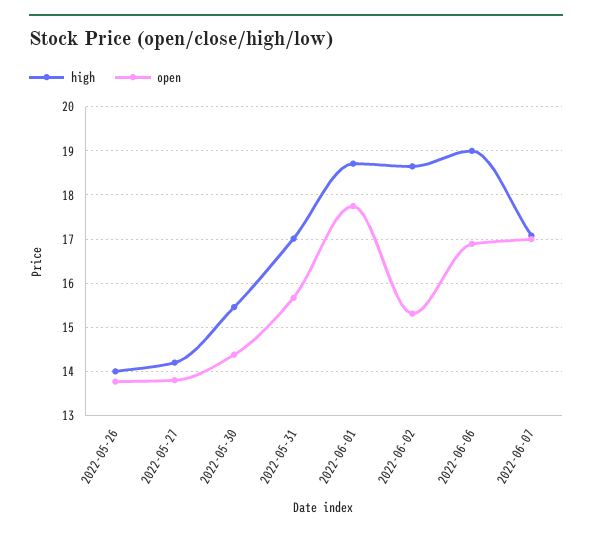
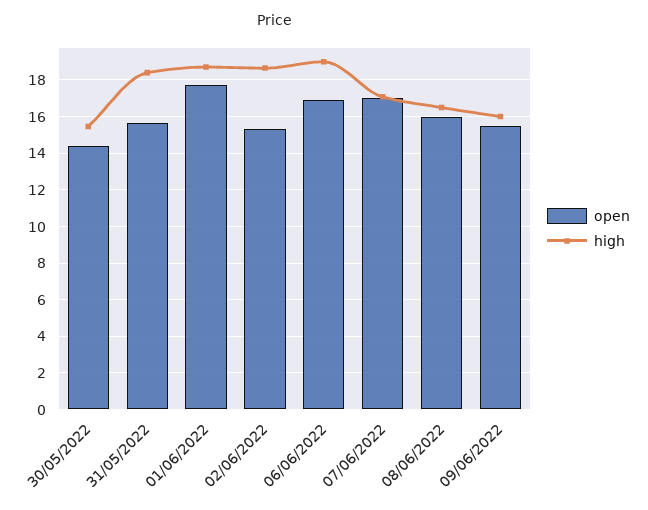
high, 2022-05-26: 14 -> none
open, 2022-05-26: 13.8 -> none
high, 2022-05-27: 14.2 -> none
open, 2022-05-27: 13.8 -> none
high, 2022-05-31: 17 -> 18.5
open, 08/06/2022: none -> 16
high, 08/06/2022: none -> 16.5
open, 09/06/2022: none -> 15.5
high, 09/06/2022: none -> 16

